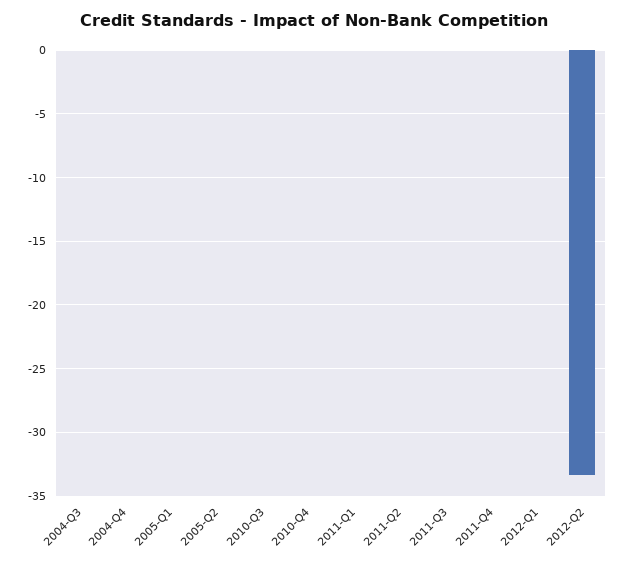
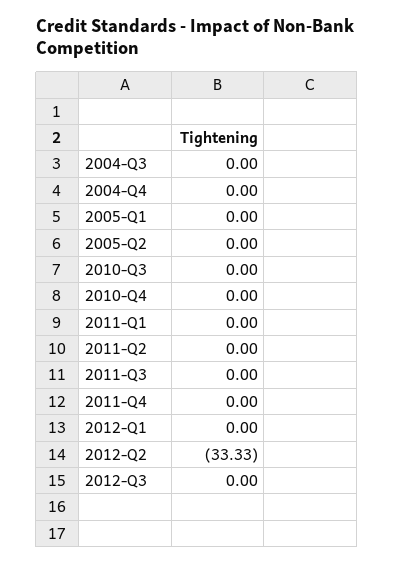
2012-Q3: none -> 0

